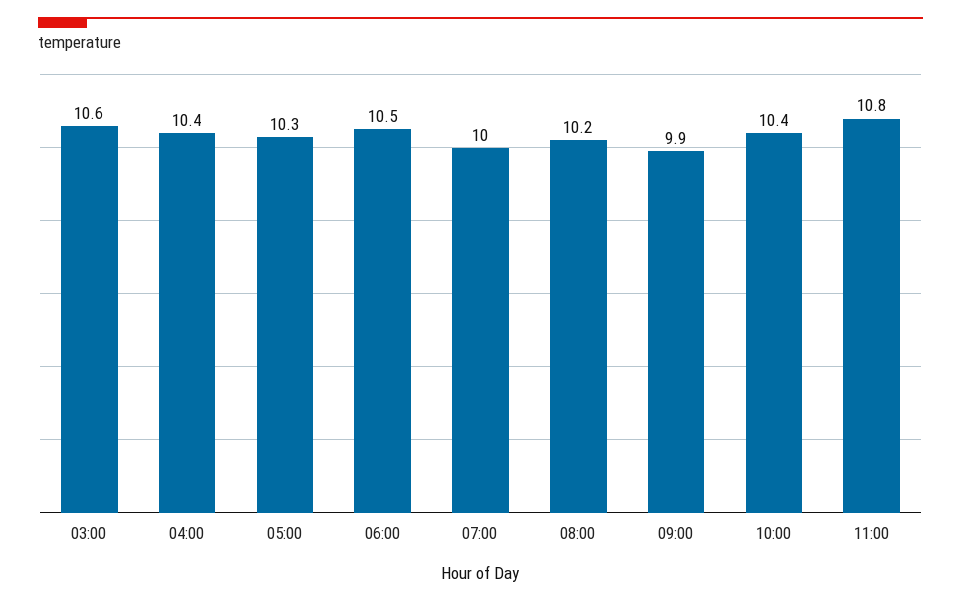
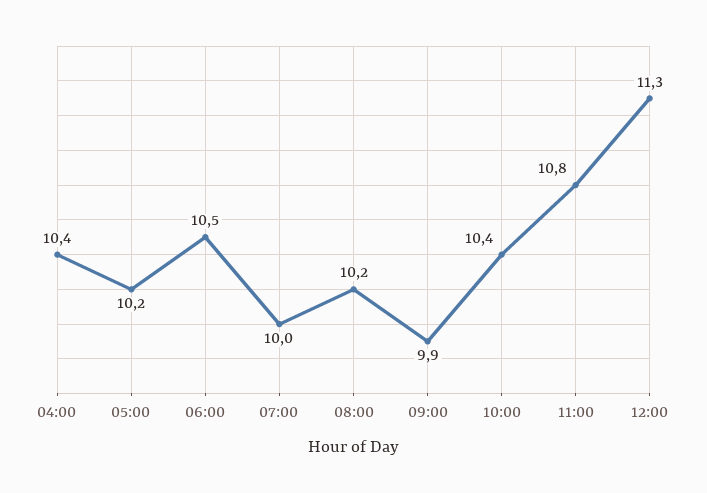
03:00: 10.6 -> none
05:00: 10.3 -> 10.2
12:00: none -> 11.3

